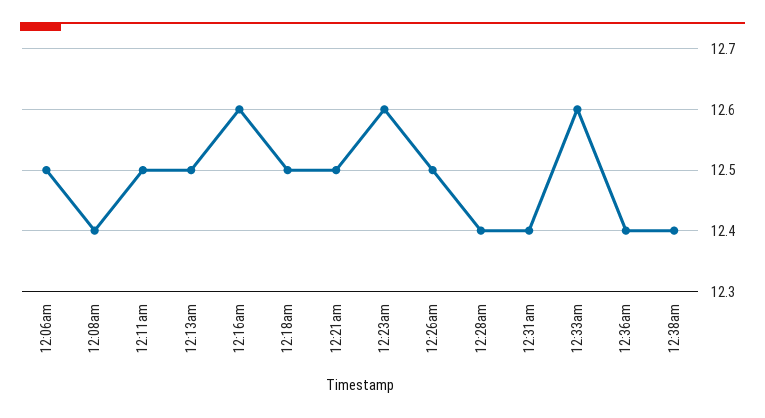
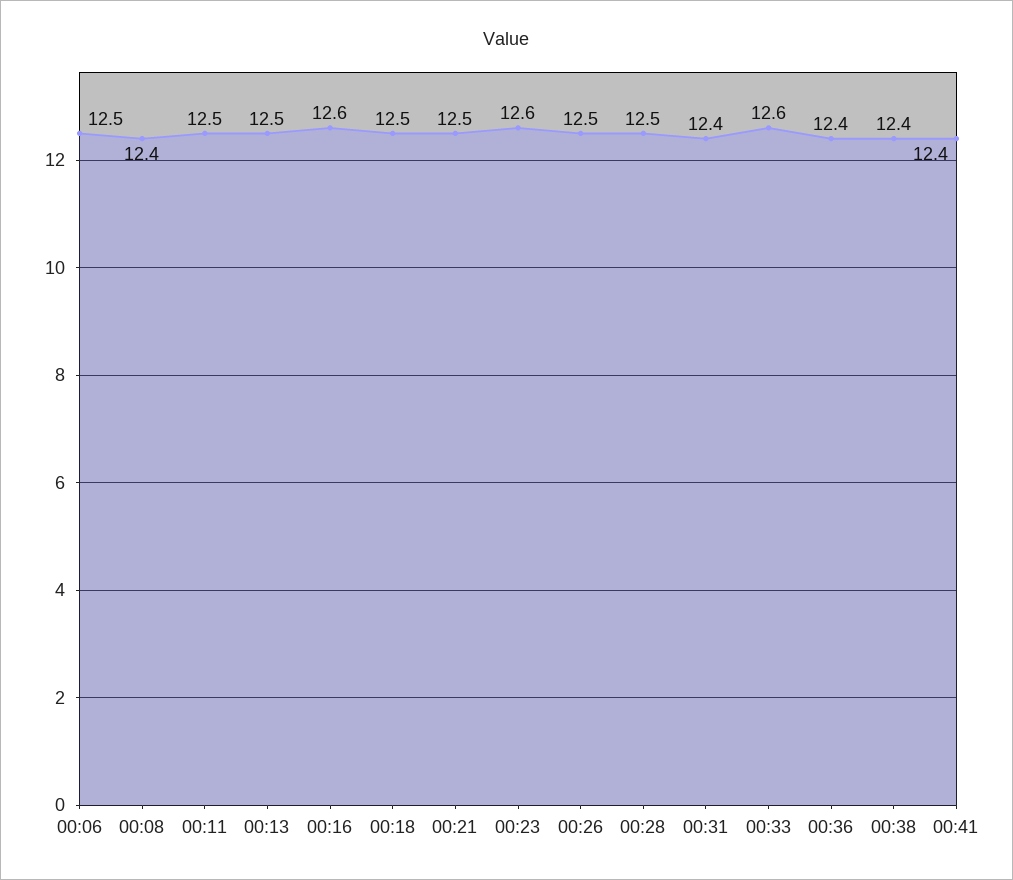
12:28am: 12.4 -> 12.5
00:41: none -> 12.4

